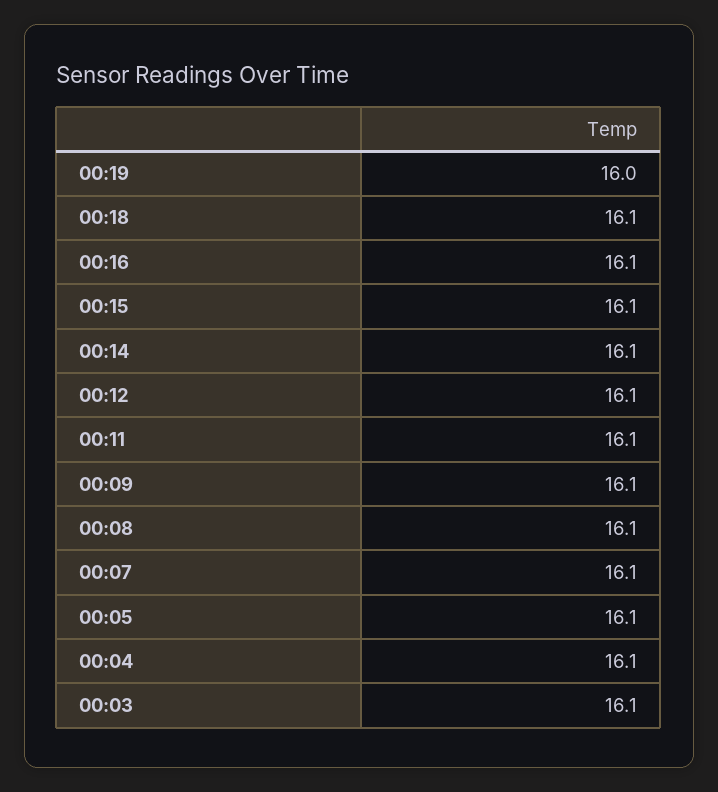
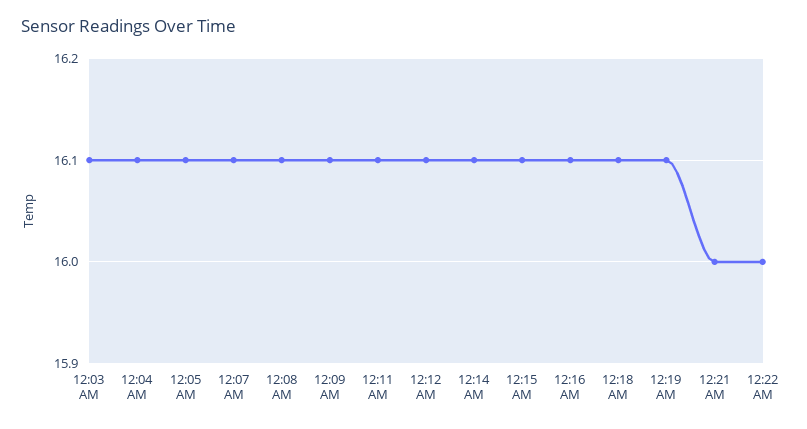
00:19: 16 -> 16.1
12:21 AM: none -> 16
12:22 AM: none -> 16

